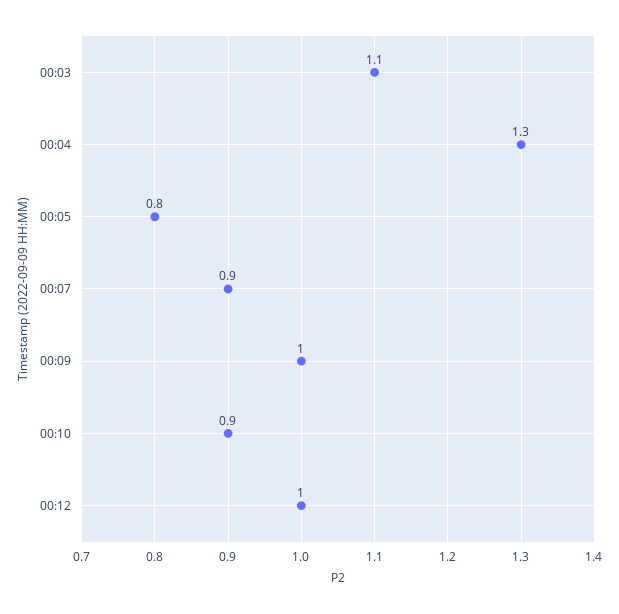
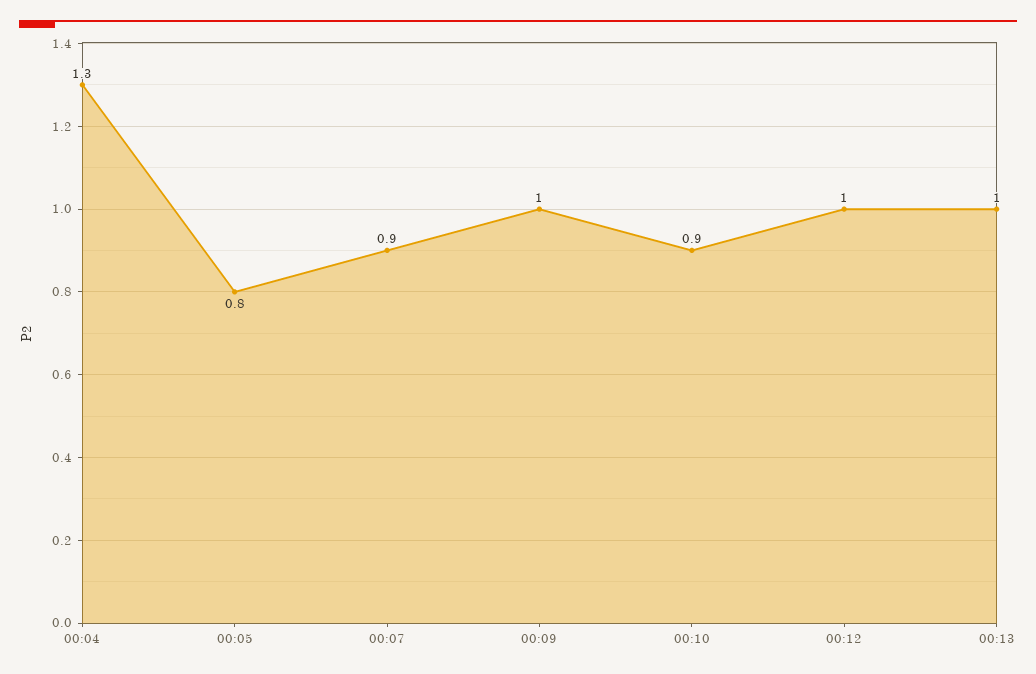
00:03: 1.1 -> none
00:13: none -> 1

